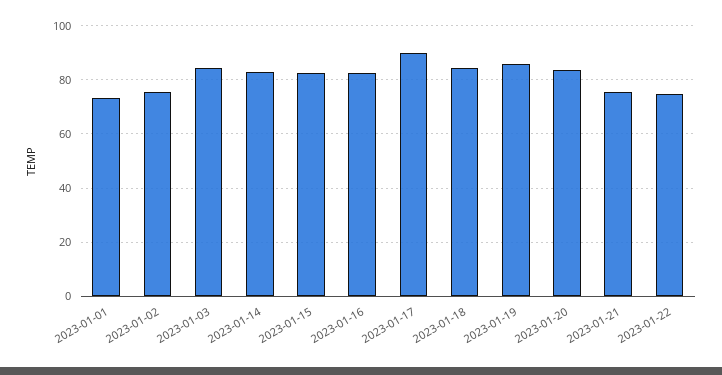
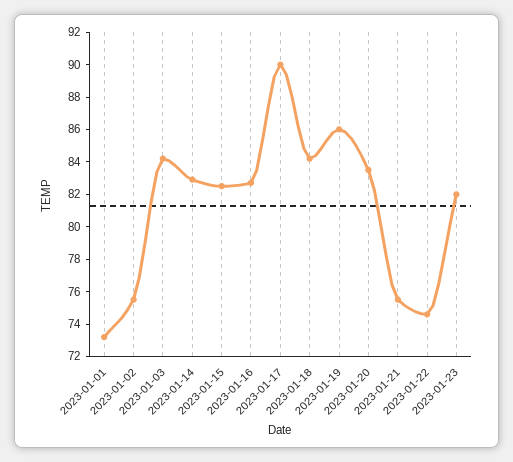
2023-01-23: none -> 82

